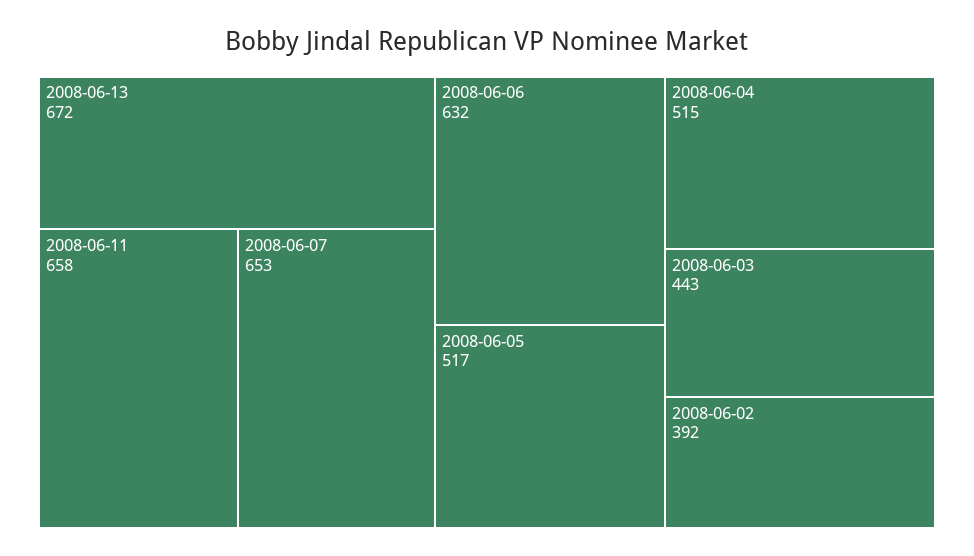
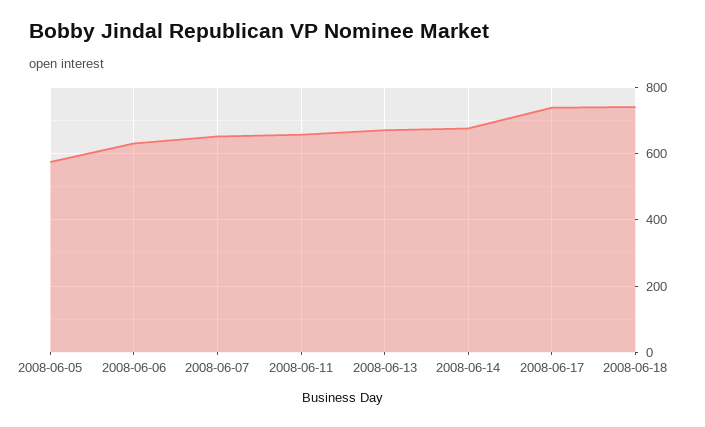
2008-06-05: 517 -> 580
2008-06-04: 515 -> none
2008-06-03: 443 -> none
2008-06-02: 392 -> none
2008-06-14: none -> 680
2008-06-17: none -> 740
2008-06-18: none -> 740

